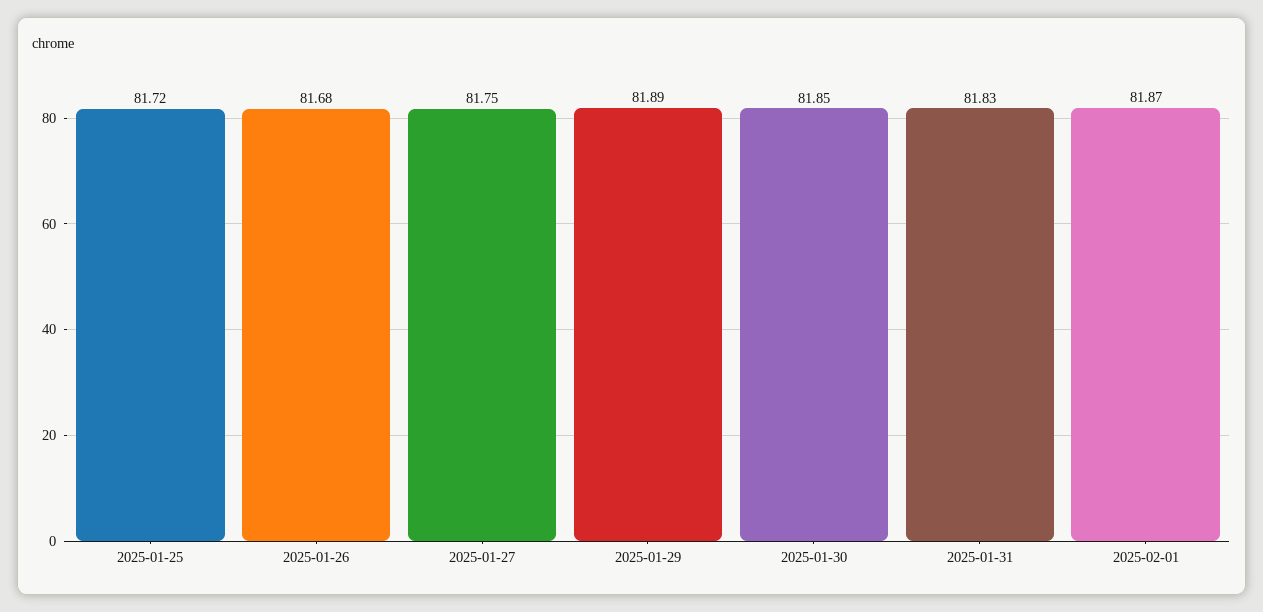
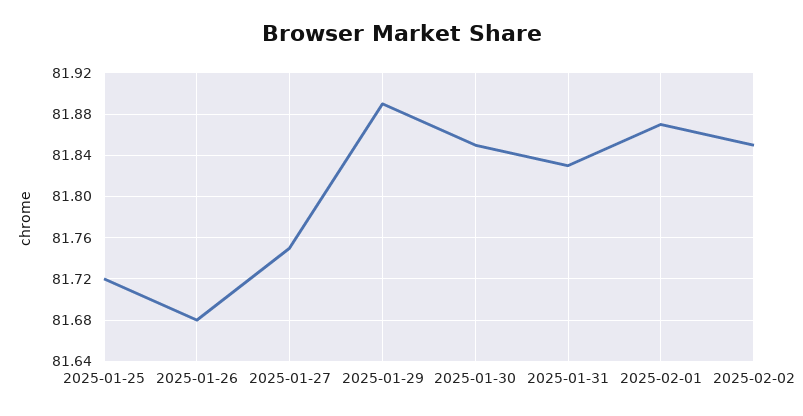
2025-02-02: none -> 81.85

